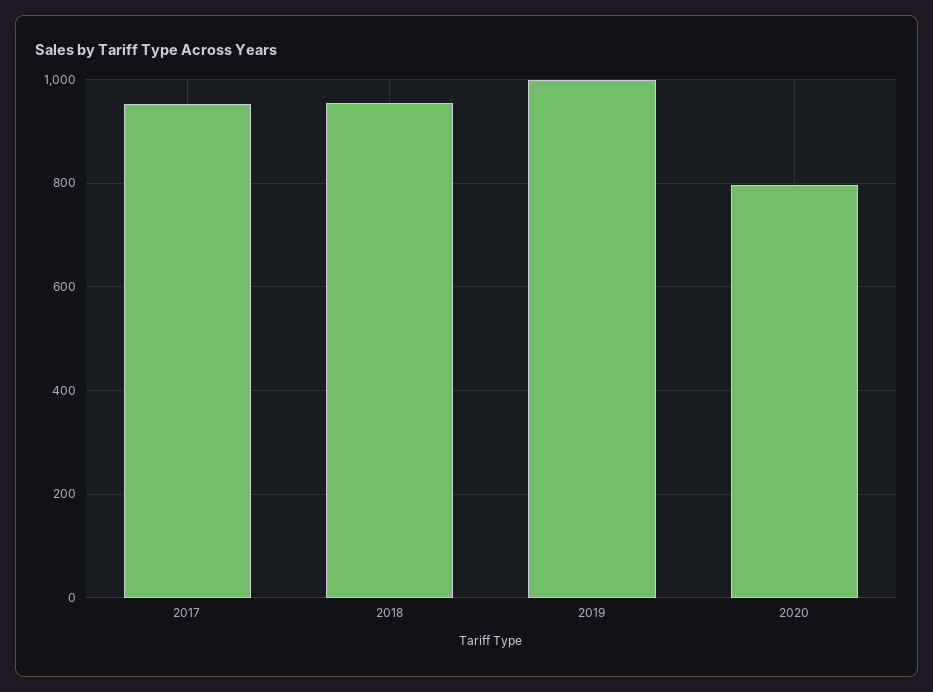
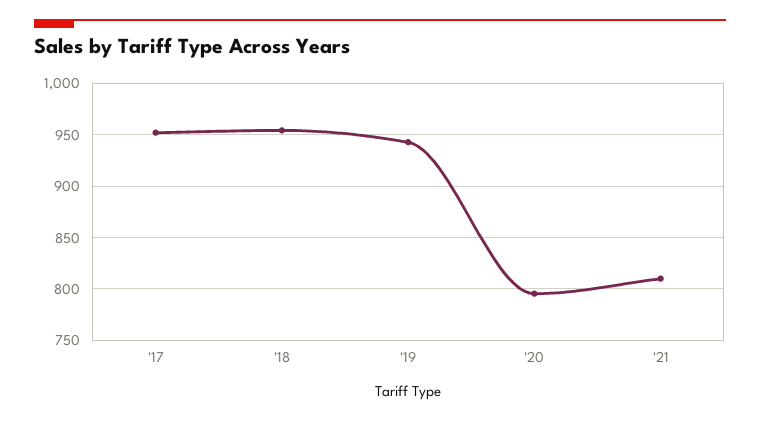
2019: 1000 -> 940
'21: none -> 810

